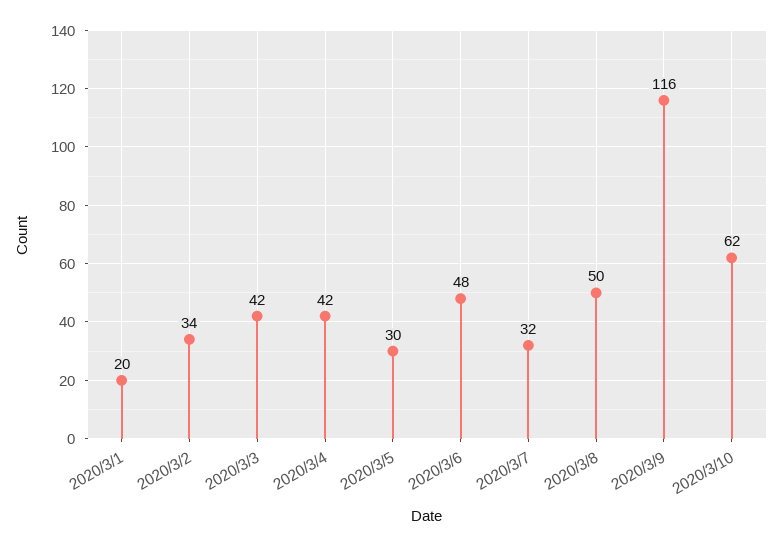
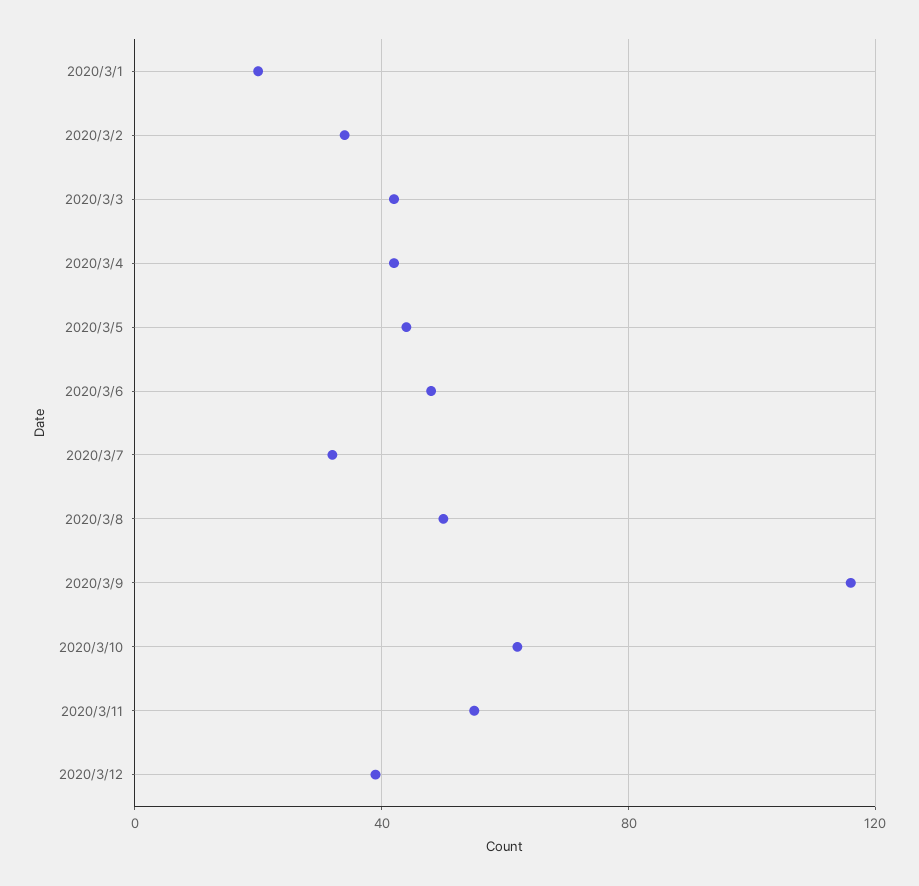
2020/3/5: 30 -> 45
2020/3/11: none -> 55
2020/3/12: none -> 40

